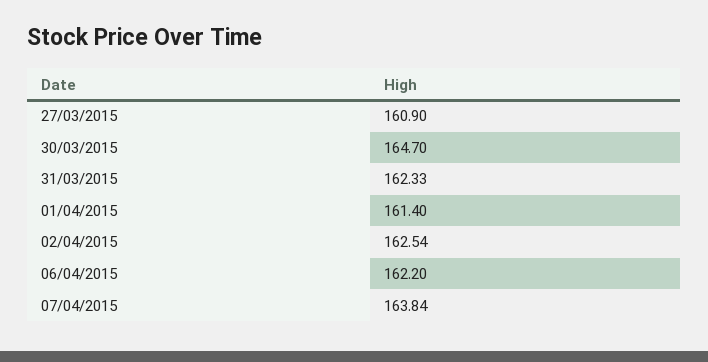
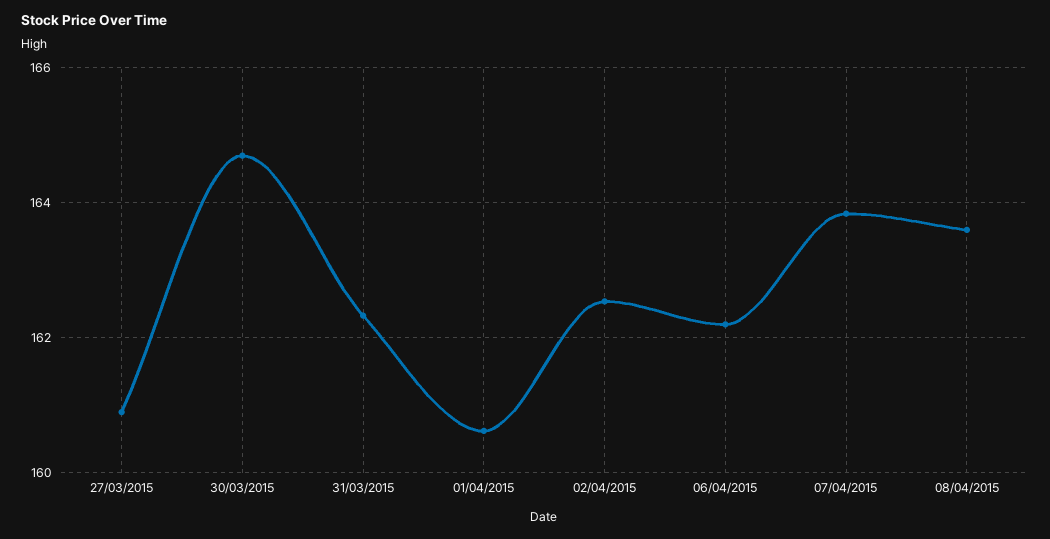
01/04/2015: 161.4 -> 160.6
08/04/2015: none -> 163.6

